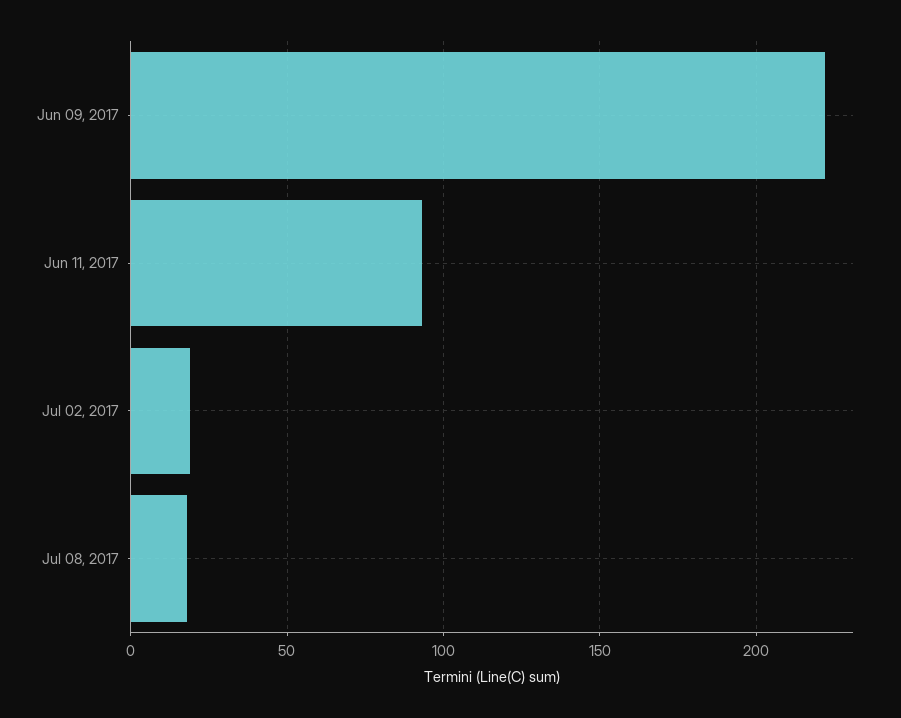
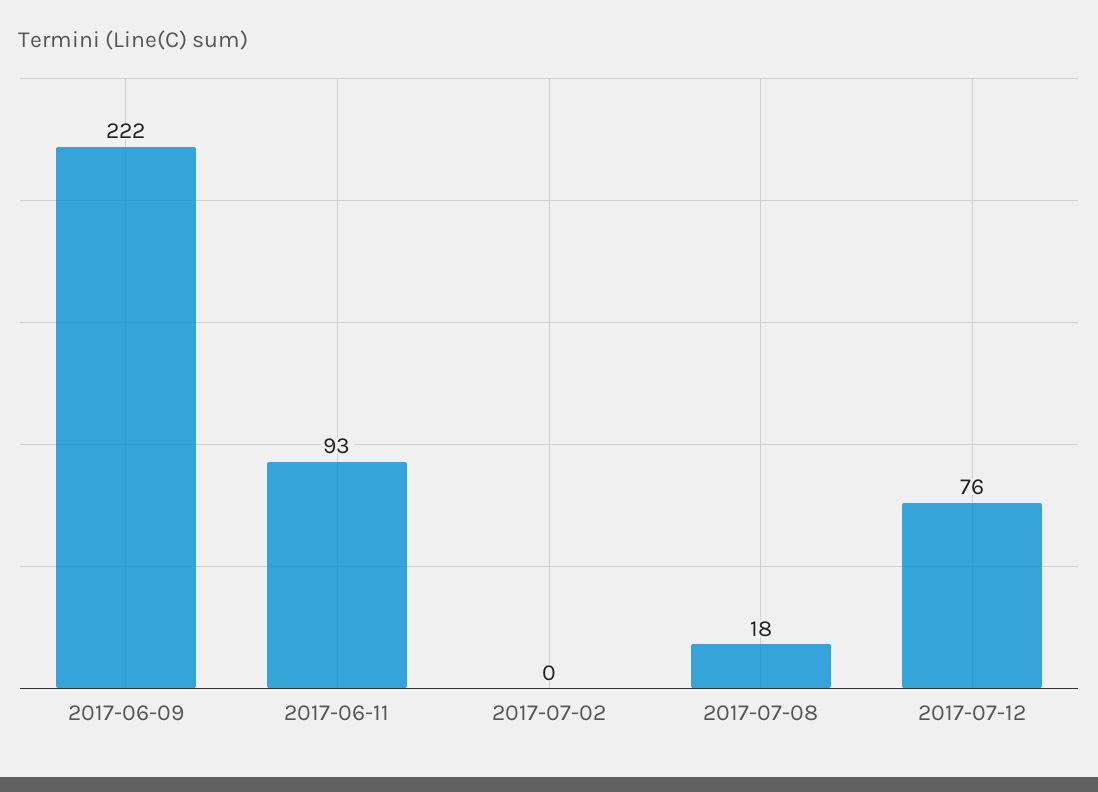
Jul 02, 2017: 20 -> 0
2017-07-12: none -> 76

